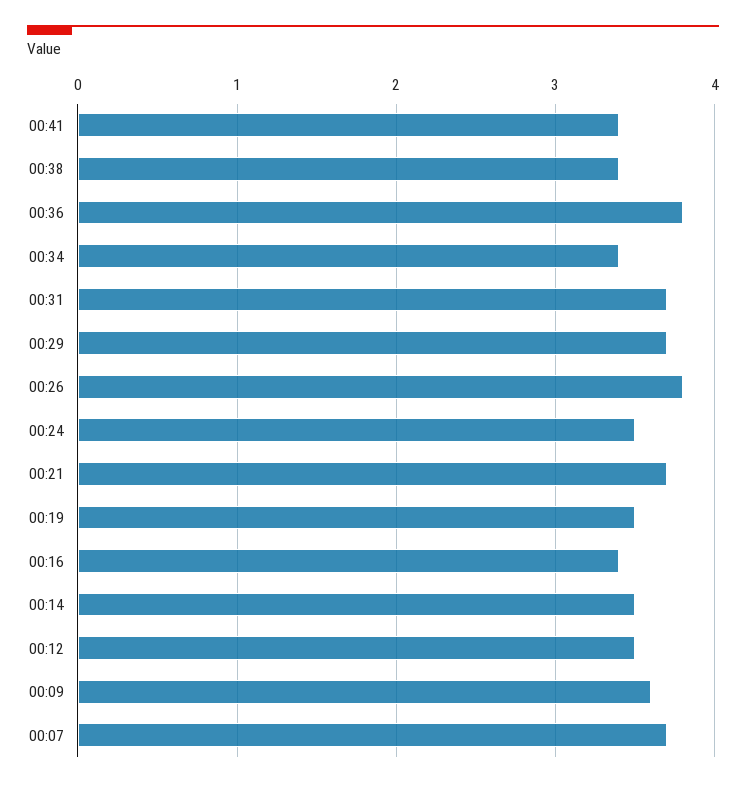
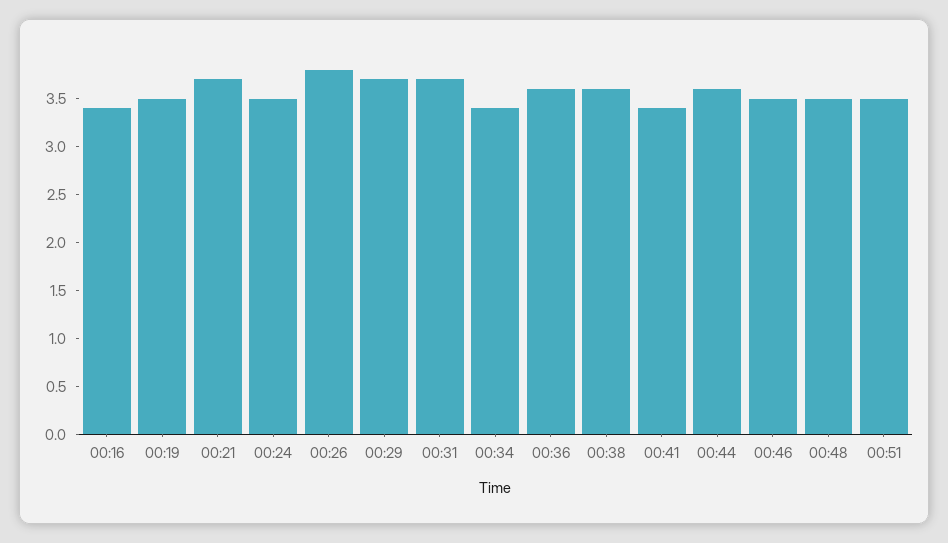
00:38: 3.4 -> 3.6
00:36: 3.8 -> 3.6
00:14: 3.5 -> none
00:12: 3.5 -> none
00:09: 3.6 -> none
00:07: 3.7 -> none
00:44: none -> 3.6
00:46: none -> 3.5
00:48: none -> 3.5
00:51: none -> 3.5

